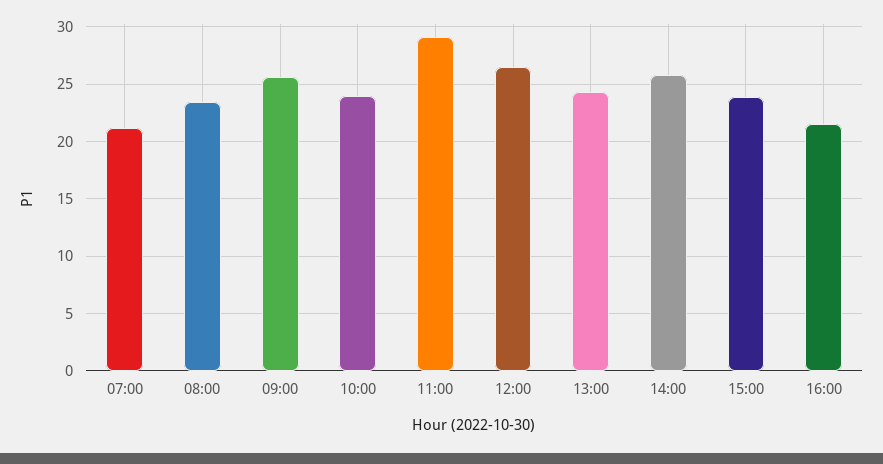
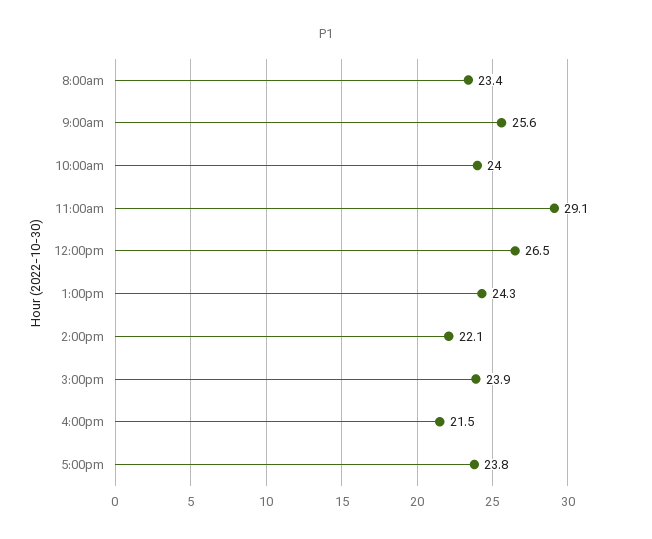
07:00: 21 -> none
14:00: 26 -> 22.1
5:00pm: none -> 23.8

